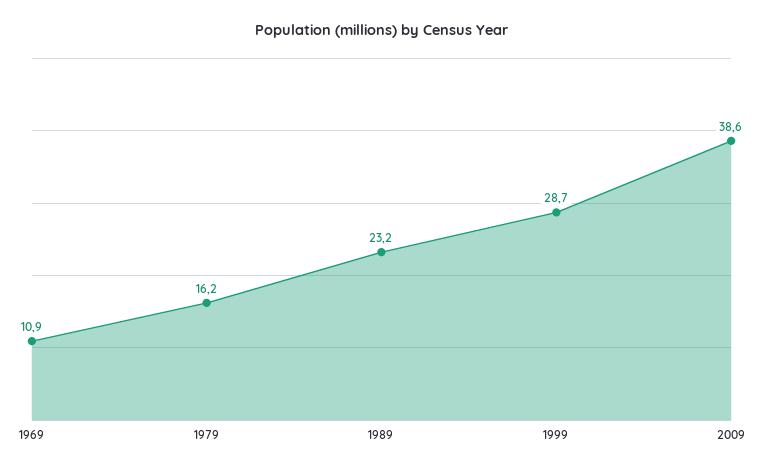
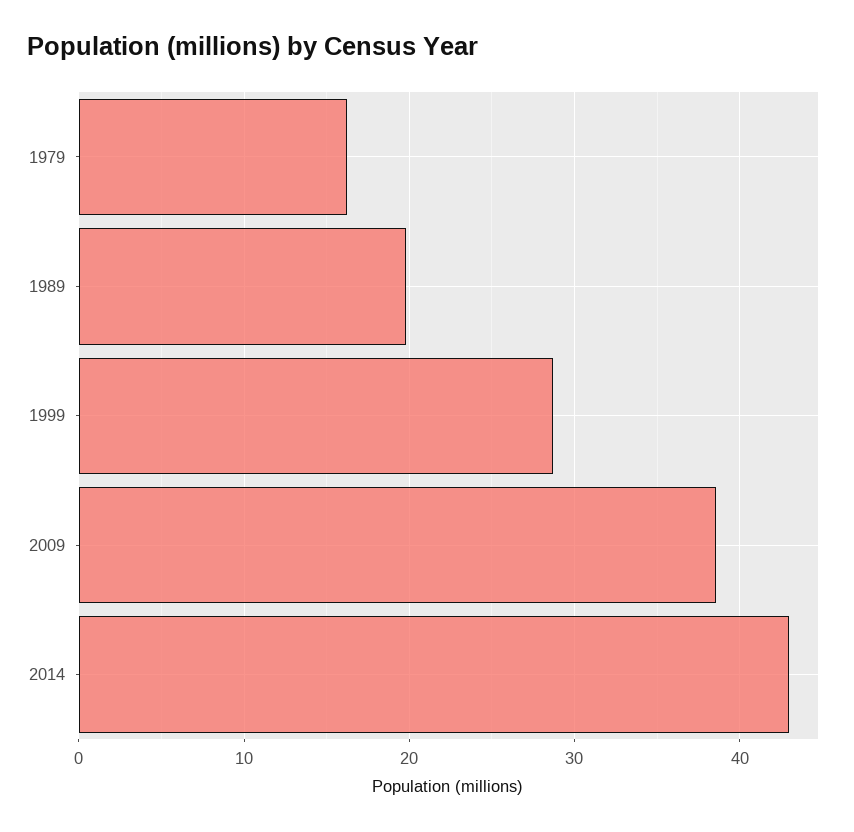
1969: 10.9 -> none
1989: 23.2 -> 20
2014: none -> 43

